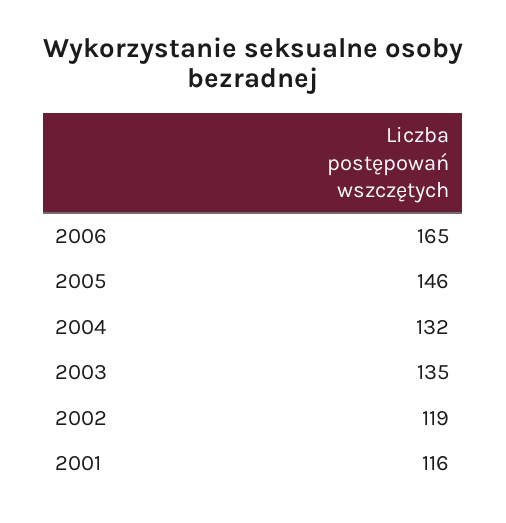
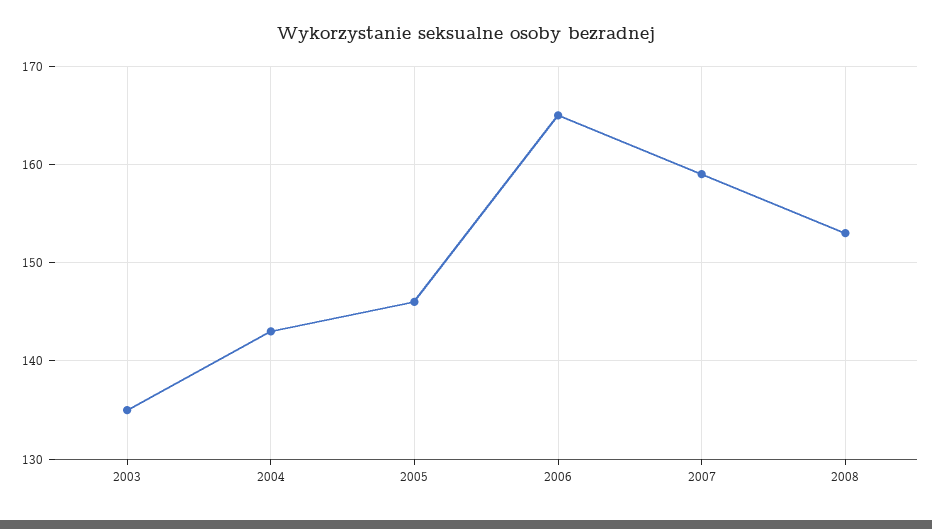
2004: 132 -> 143
2002: 119 -> none
2001: 116 -> none
2007: none -> 159
2008: none -> 153

